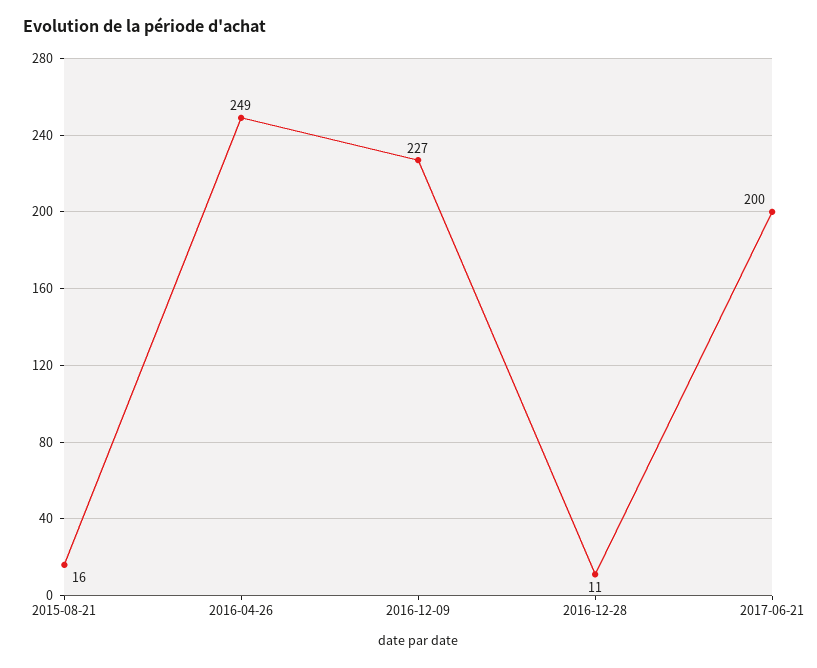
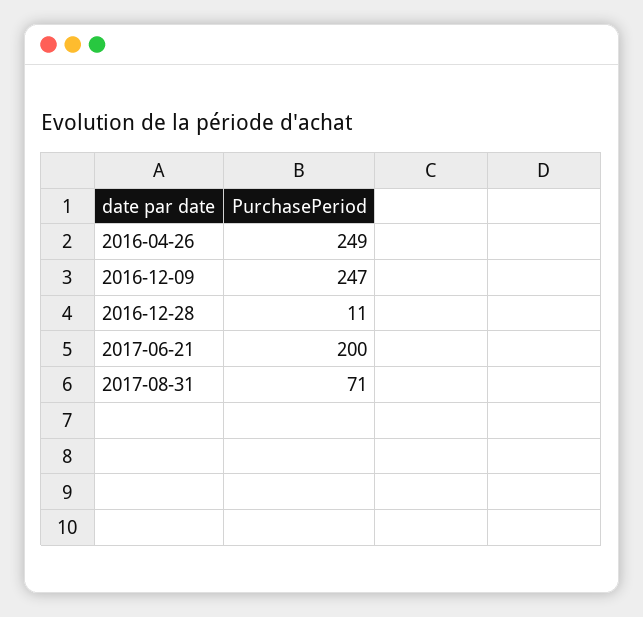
2015-08-21: 16 -> none
2016-12-09: 227 -> 247
2017-08-31: none -> 71

